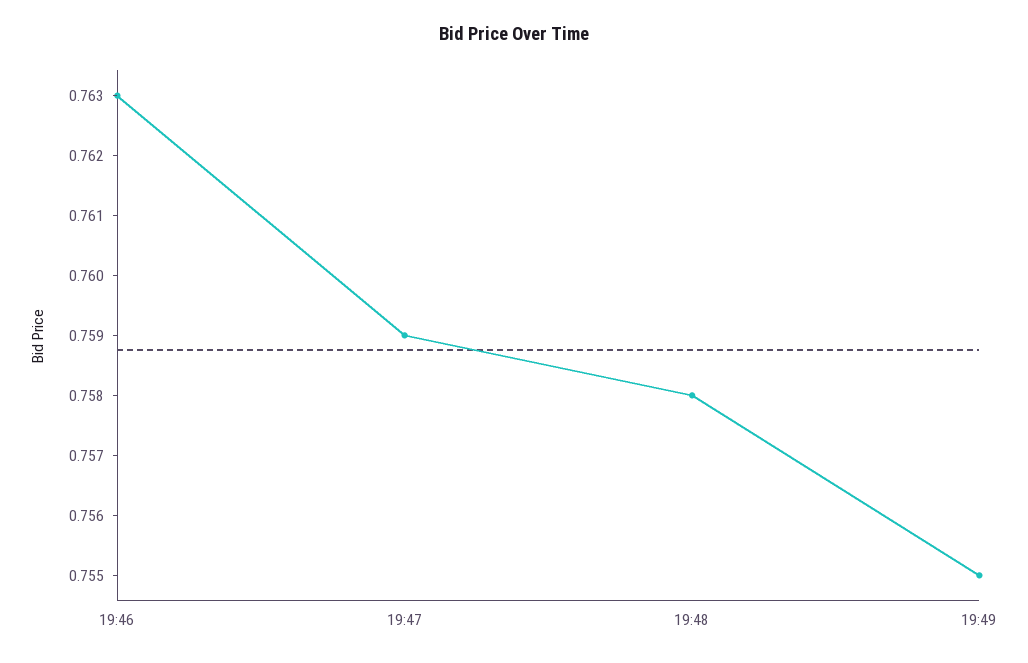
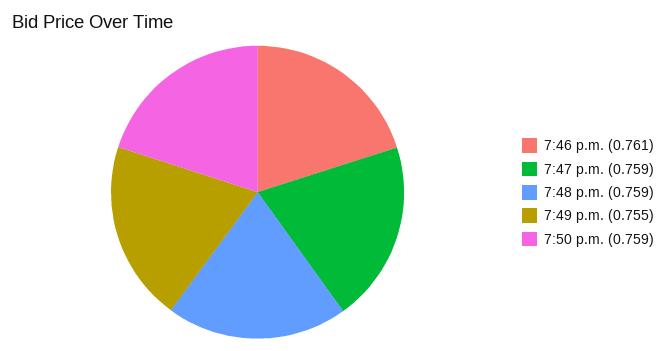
19:46: 0.763 -> 0.761
19:48: 0.758 -> 0.759
7:50 p.m.: none -> 0.759

